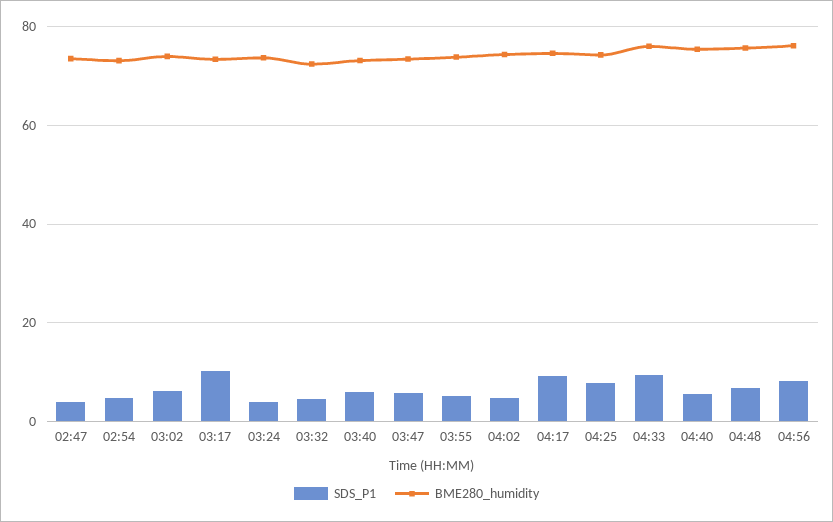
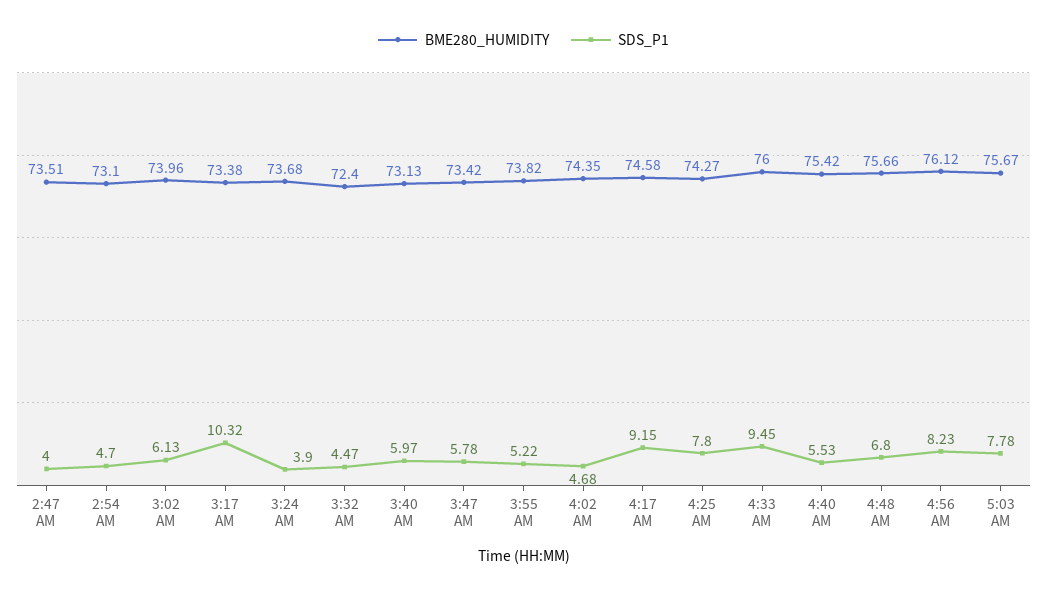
BME280_humidity, 5:03 AM: none -> 75.67
SDS_P1, 5:03 AM: none -> 7.78

